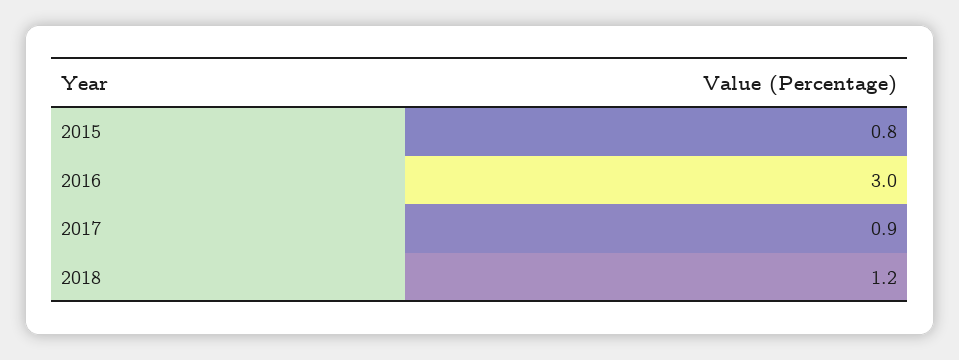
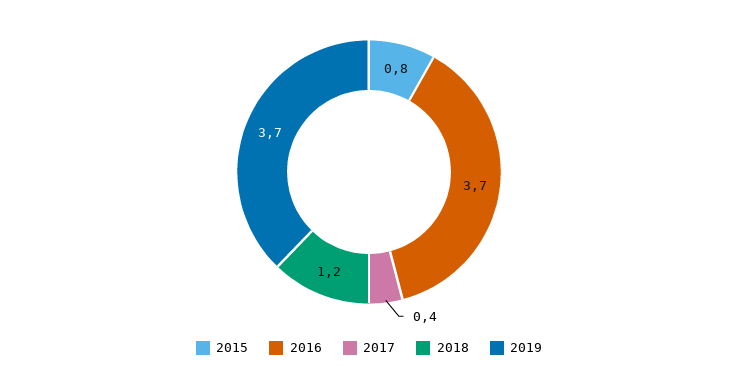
2016: 3 -> 3.7
2017: 0.9 -> 0.4
2019: none -> 3.7

